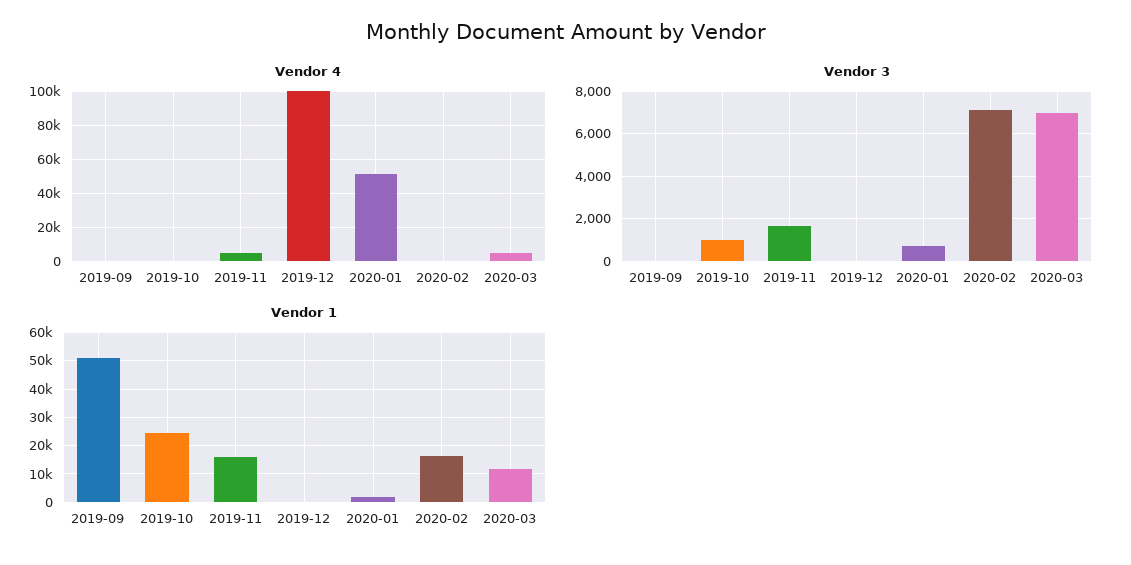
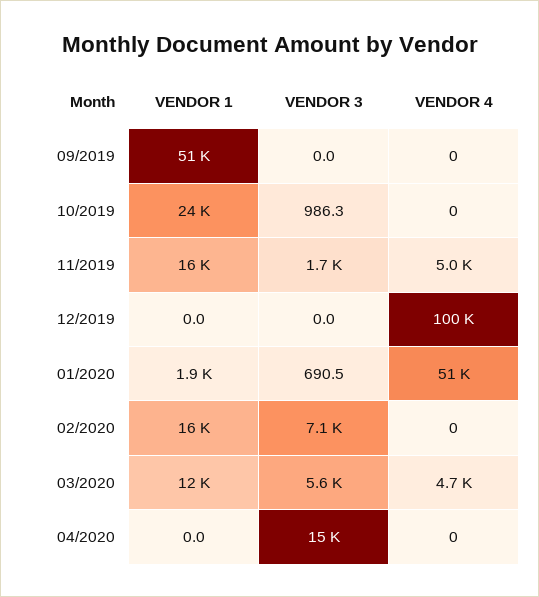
Vendor 3, 2020-03: 7000 -> 5600
Vendor 1, 04/2020: none -> 0
Vendor 3, 04/2020: none -> 15000
Vendor 4, 04/2020: none -> 0

